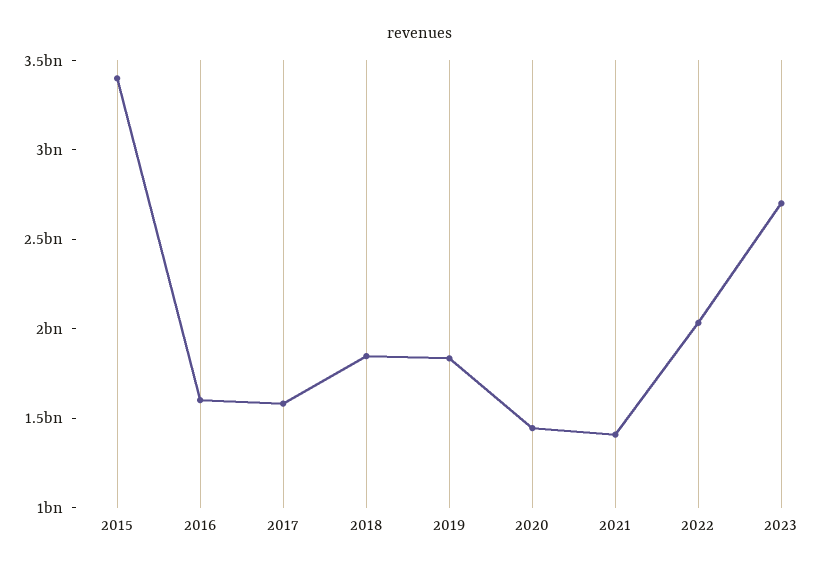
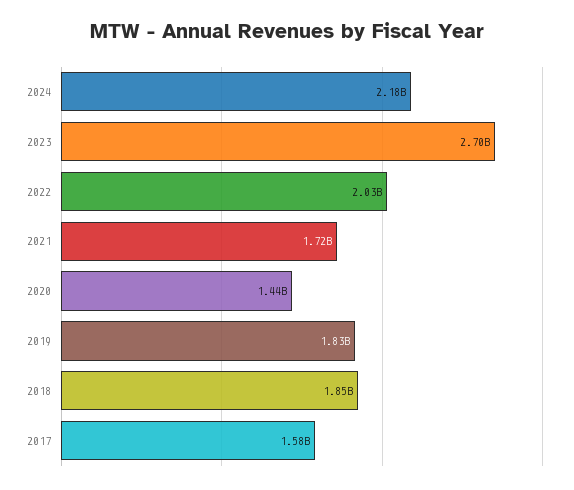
2015: 3400000000 -> none
2016: 1600000000 -> none
2021: 1400000000 -> 1720000000
2024: none -> 2180000000

